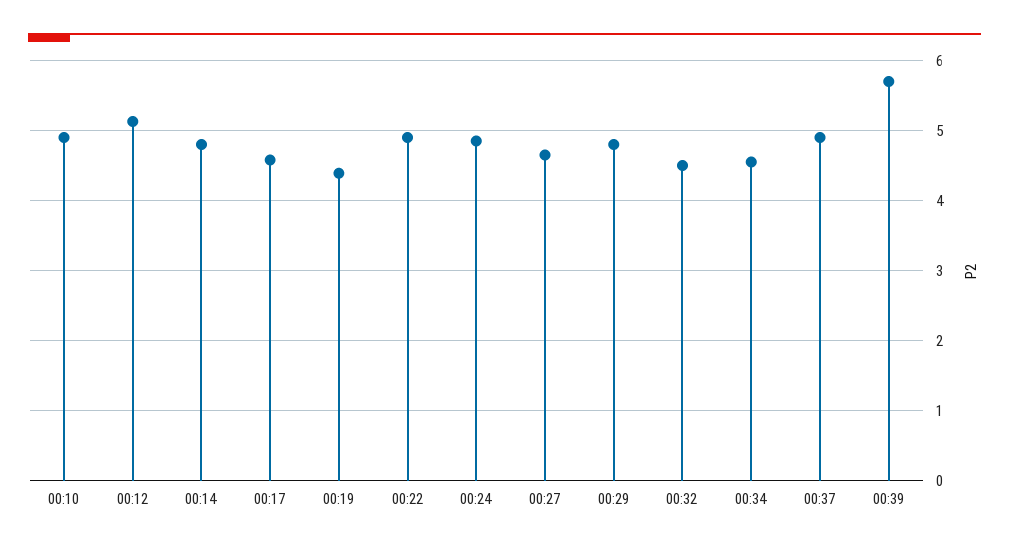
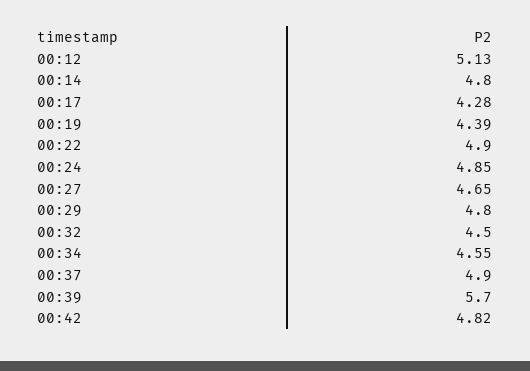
00:10: 4.9 -> none
00:17: 4.6 -> 4.28
00:42: none -> 4.82

